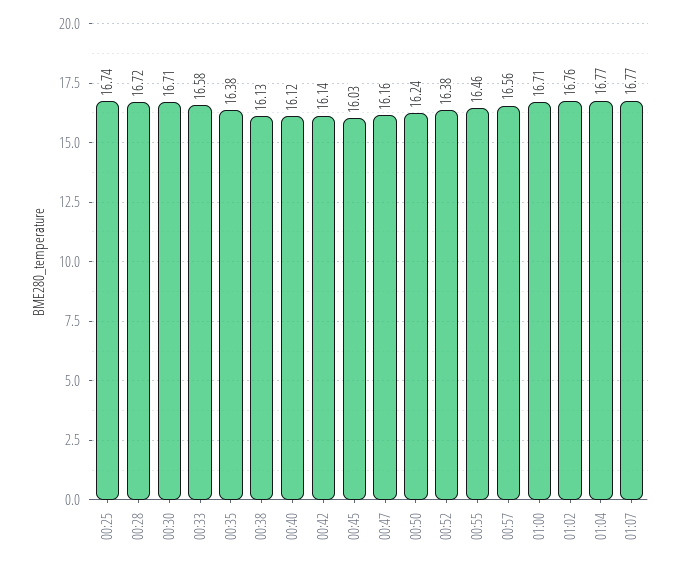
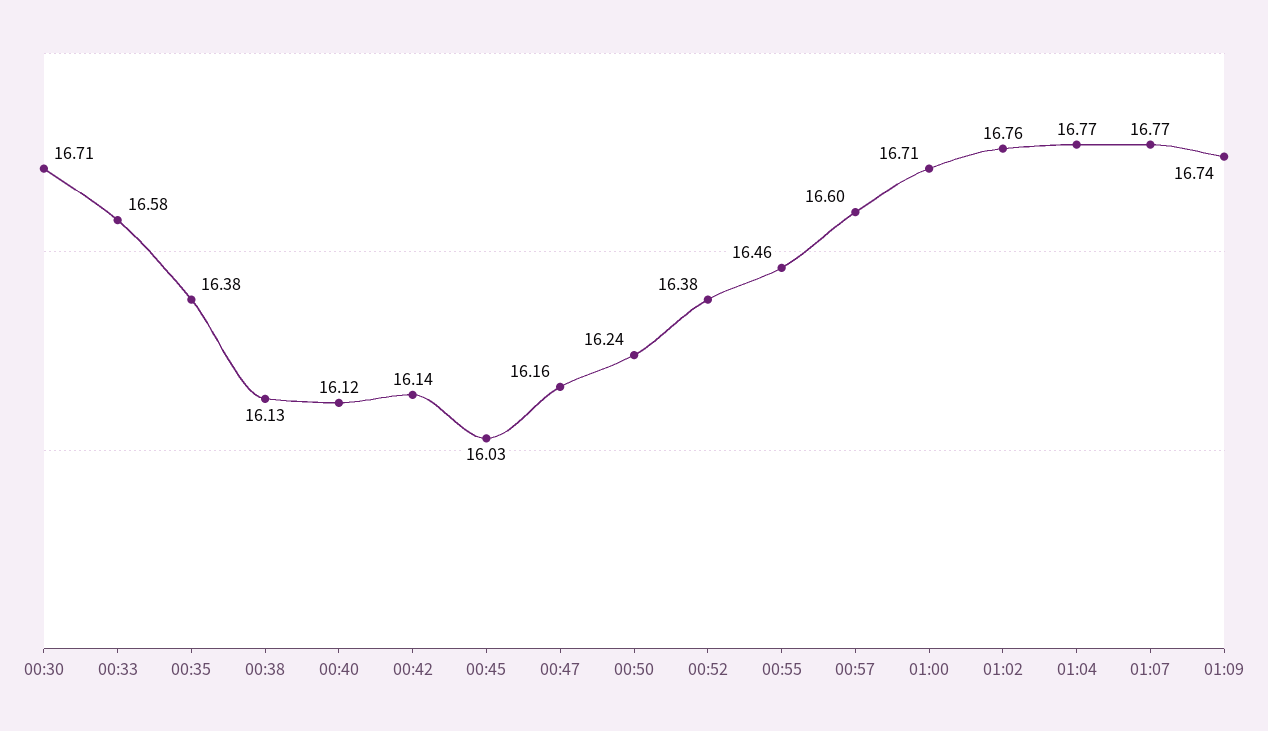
00:25: 16.74 -> none
00:28: 16.72 -> none
00:57: 16.56 -> 16.6
01:09: none -> 16.74

